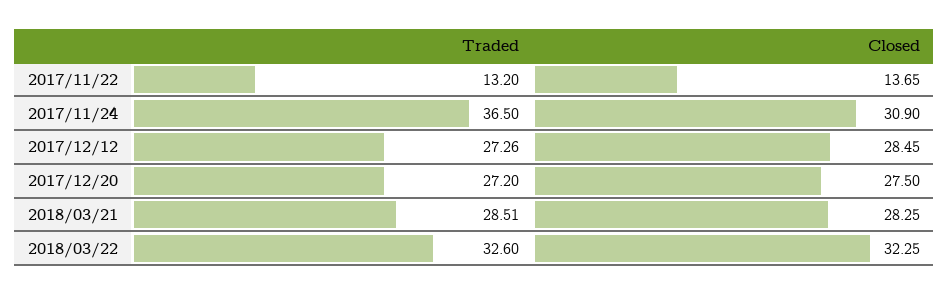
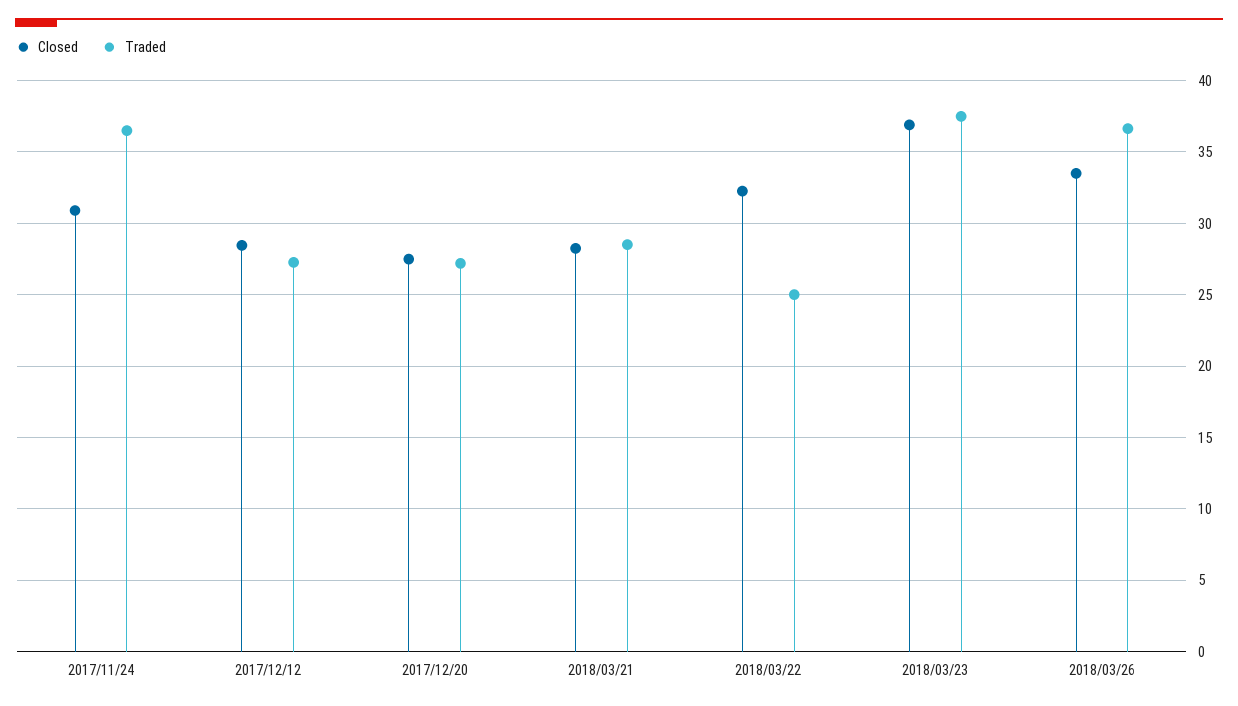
Traded, 2017/11/22: 13.2 -> none
Closed, 2017/11/22: 13.65 -> none
Traded, 2018/03/22: 32.6 -> 25
Closed, 2018/03/23: none -> 37
Traded, 2018/03/23: none -> 37.5
Closed, 2018/03/26: none -> 33.5
Traded, 2018/03/26: none -> 36.5

